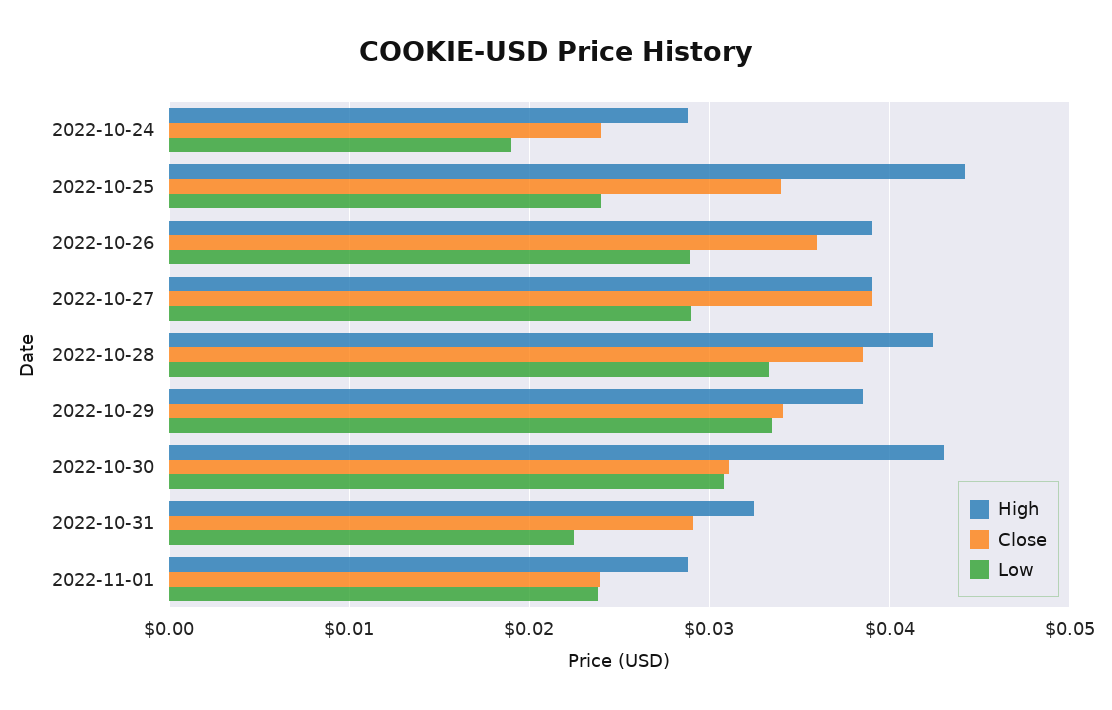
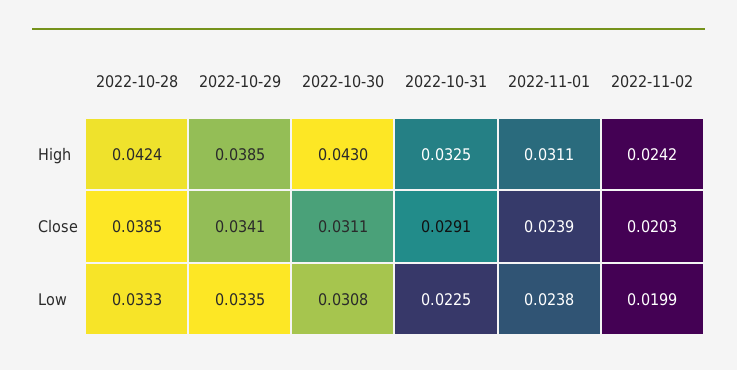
High, 2022-10-24: 0.029 -> none
Close, 2022-10-24: 0.024 -> none
Low, 2022-10-24: 0.019 -> none
High, 2022-10-25: 0.044 -> none
Close, 2022-10-25: 0.034 -> none
Low, 2022-10-25: 0.024 -> none
High, 2022-10-26: 0.039 -> none
Close, 2022-10-26: 0.036 -> none
Low, 2022-10-26: 0.029 -> none
High, 2022-10-27: 0.039 -> none
Close, 2022-10-27: 0.039 -> none
Low, 2022-10-27: 0.029 -> none
High, 2022-11-01: 0.029 -> 0.0311
High, 2022-11-02: none -> 0.0242
Close, 2022-11-02: none -> 0.0203
Low, 2022-11-02: none -> 0.0199

